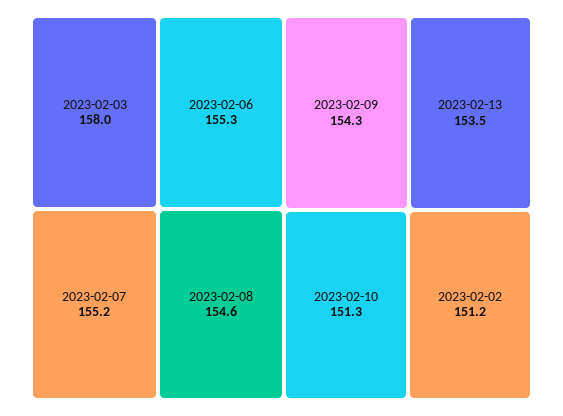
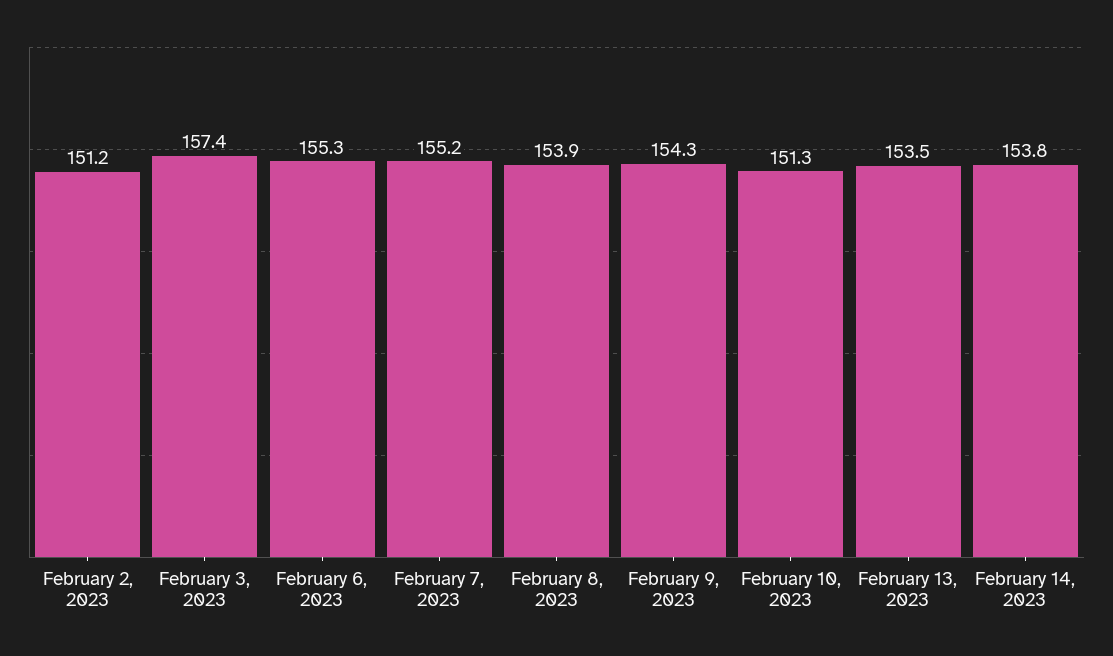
2023-02-03: 158 -> 157.4
2023-02-08: 154.6 -> 153.9
February 14, 2023: none -> 153.8

